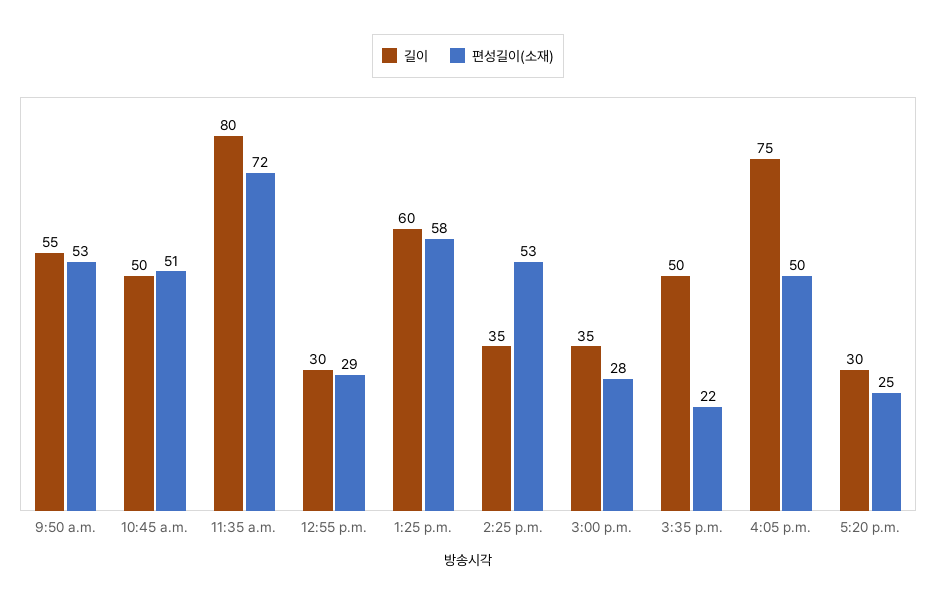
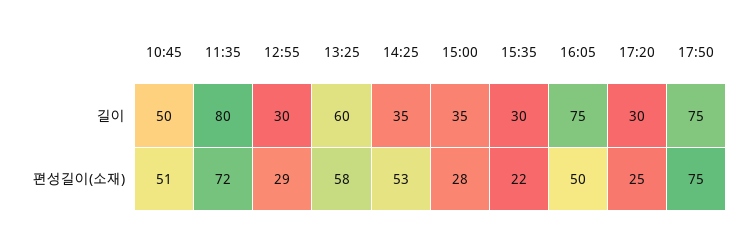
길이, 9:50 a.m.: 55 -> none
편성길이(소재), 9:50 a.m.: 53 -> none
길이, 3:35 p.m.: 50 -> 30
길이, 17:50: none -> 75
편성길이(소재), 17:50: none -> 75

